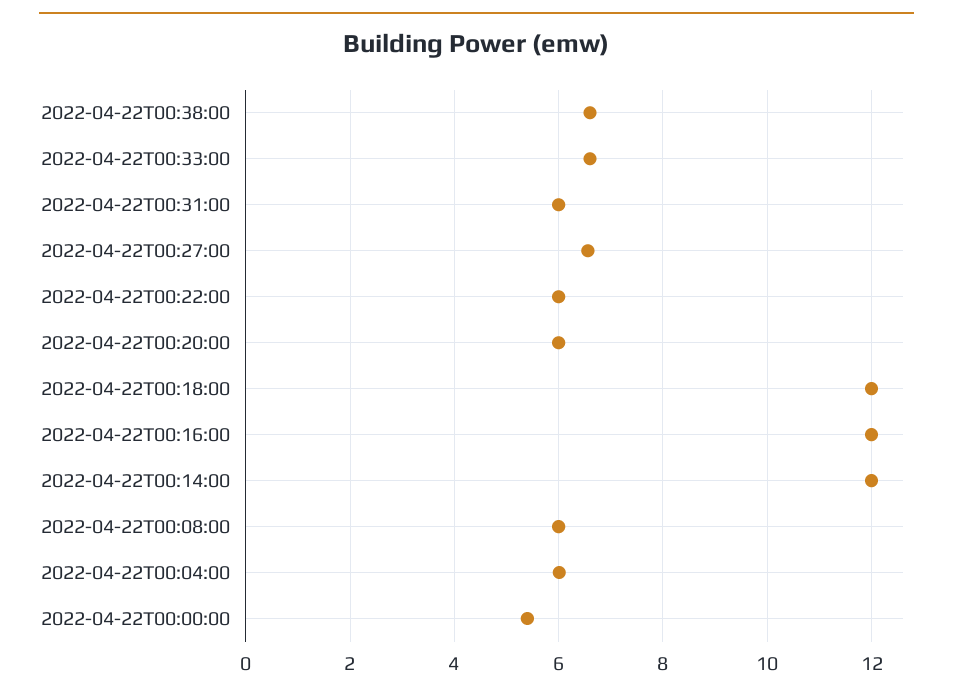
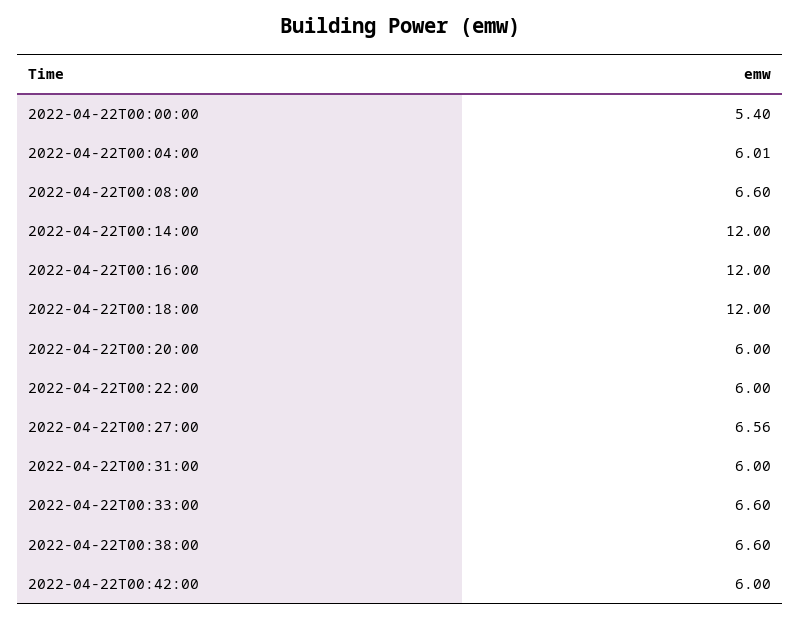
2022-04-22T00:08:00: 6 -> 6.6
2022-04-22T00:42:00: none -> 6

